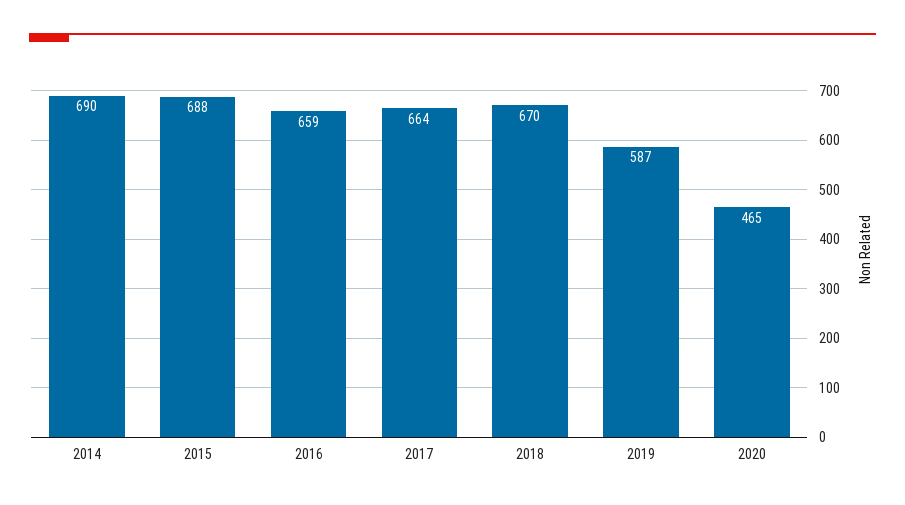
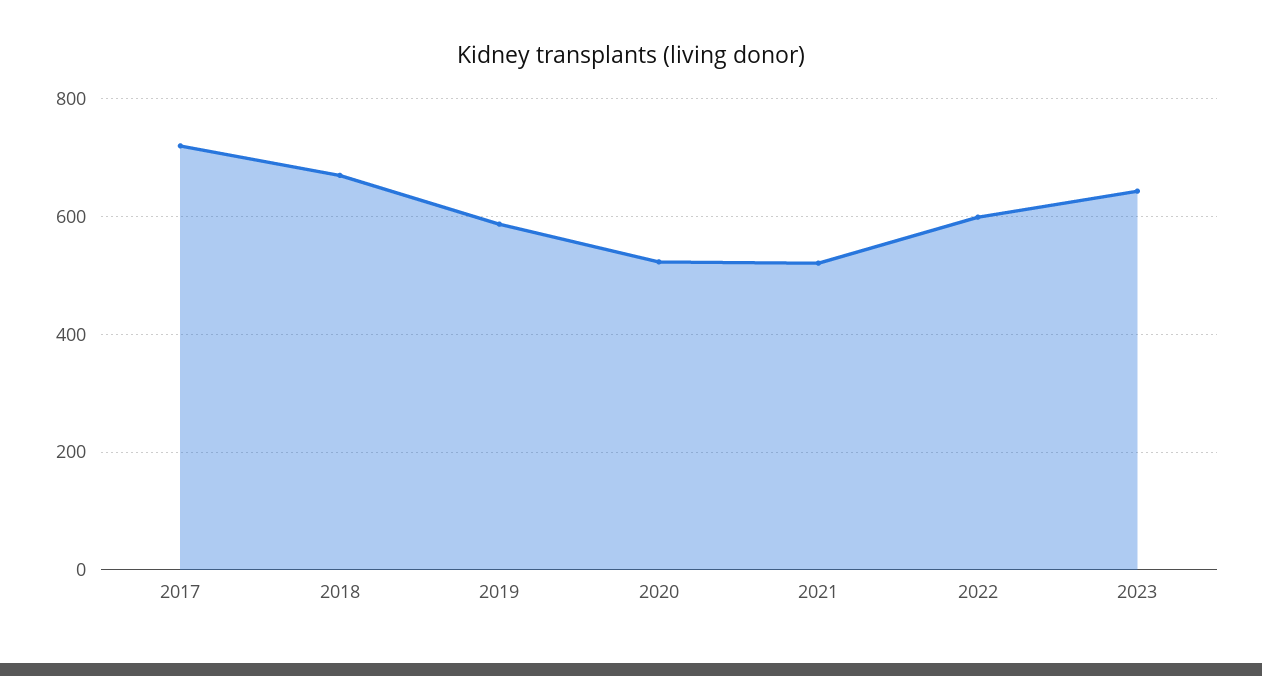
2014: 690 -> none
2015: 688 -> none
2016: 659 -> none
2017: 664 -> 720
2020: 465 -> 520
2021: none -> 520
2022: none -> 600
2023: none -> 640

